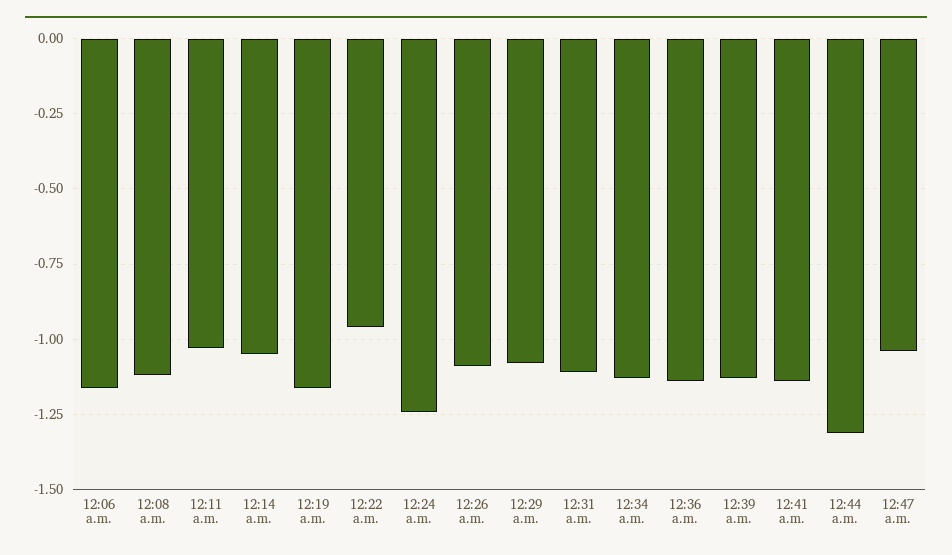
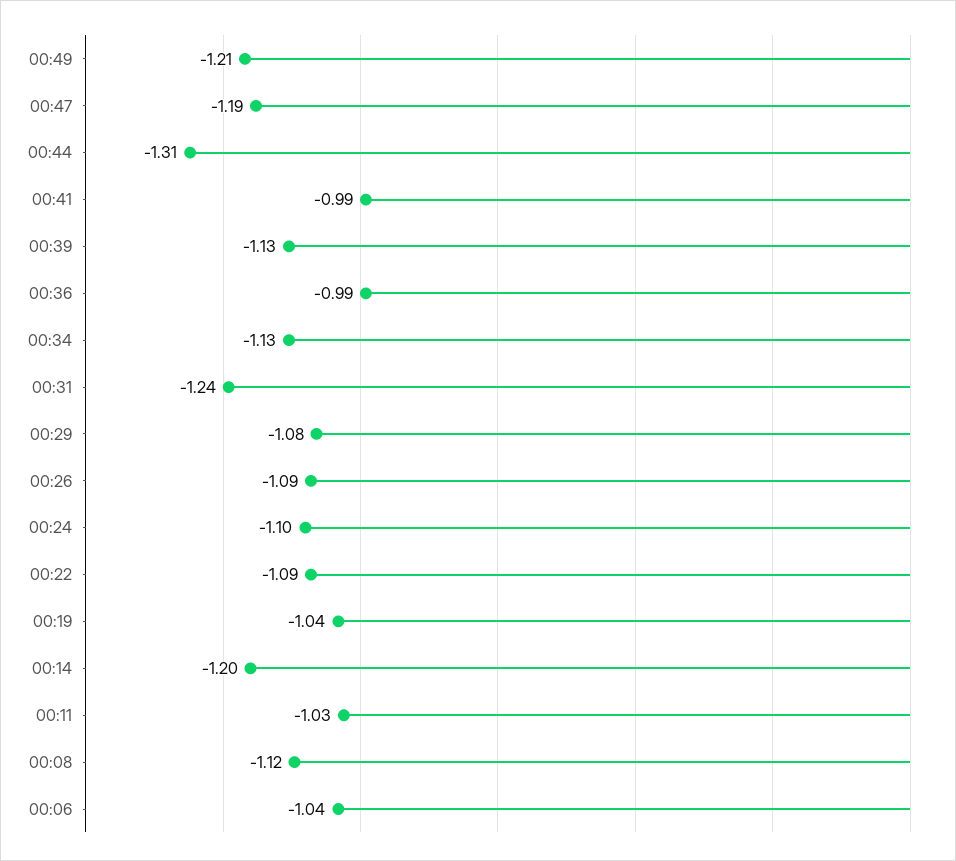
12:06 a.m.: -1.15 -> -1.04
12:14 a.m.: -1.05 -> -1.2
12:19 a.m.: -1.15 -> -1.04
12:22 a.m.: -0.95 -> -1.09
12:24 a.m.: -1.25 -> -1.1
12:31 a.m.: -1.1 -> -1.24
12:36 a.m.: -1.15 -> -0.99
12:41 a.m.: -1.15 -> -0.99
12:47 a.m.: -1.05 -> -1.19
00:49: none -> -1.21

